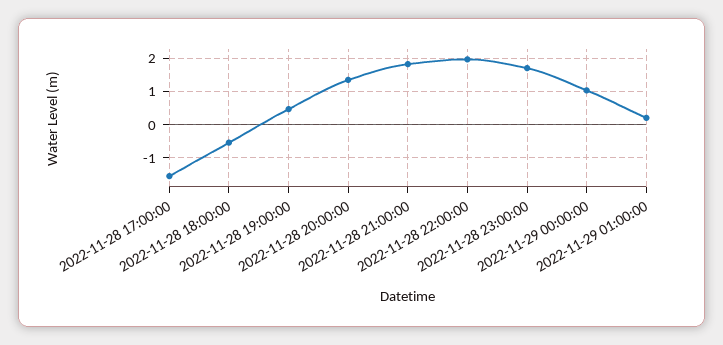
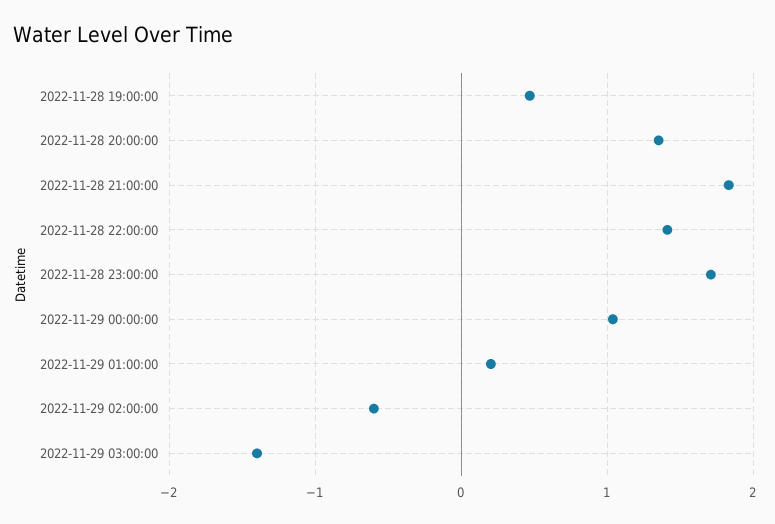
2022-11-28 17:00:00: -1.6 -> none
2022-11-28 18:00:00: -0.6 -> none
2022-11-28 22:00:00: 2 -> 1.4
2022-11-29 02:00:00: none -> -0.6
2022-11-29 03:00:00: none -> -1.4

